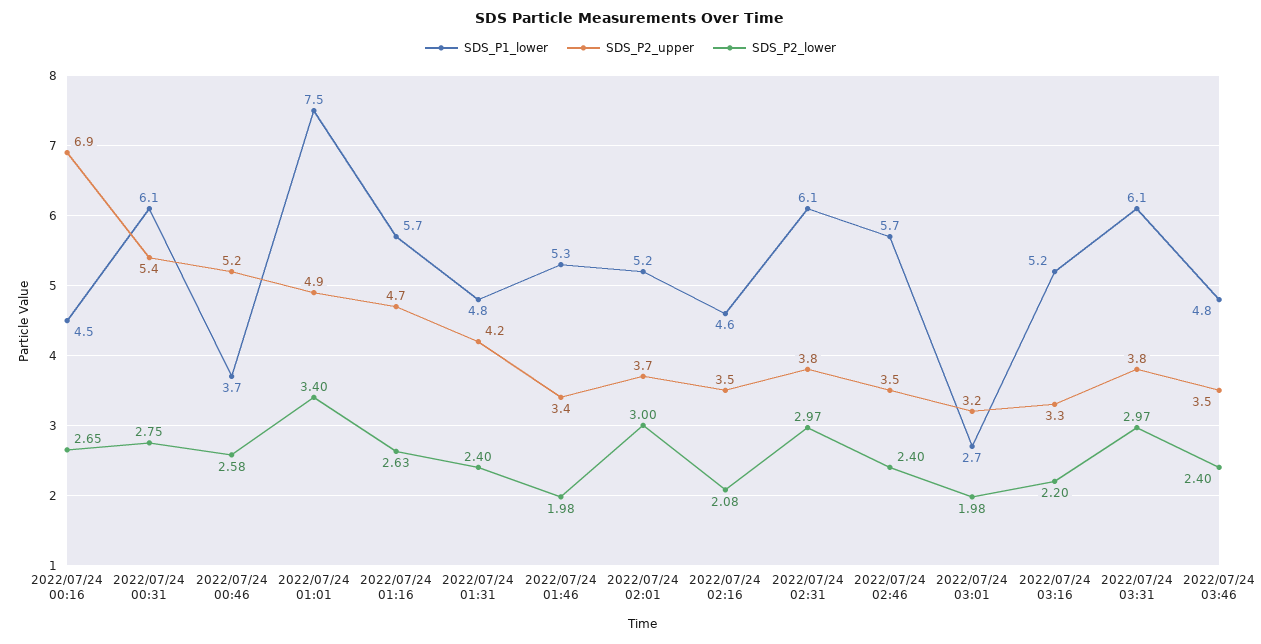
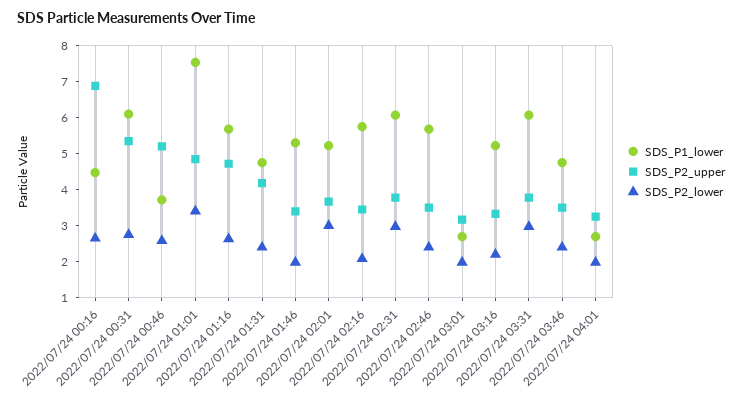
SDS_P1_lower, 2022/07/24 02:16: 4.6 -> 5.75
SDS_P1_lower, 2022/07/24 04:01: none -> 2.75
SDS_P2_upper, 2022/07/24 04:01: none -> 3.25
SDS_P2_lower, 2022/07/24 04:01: none -> 2

